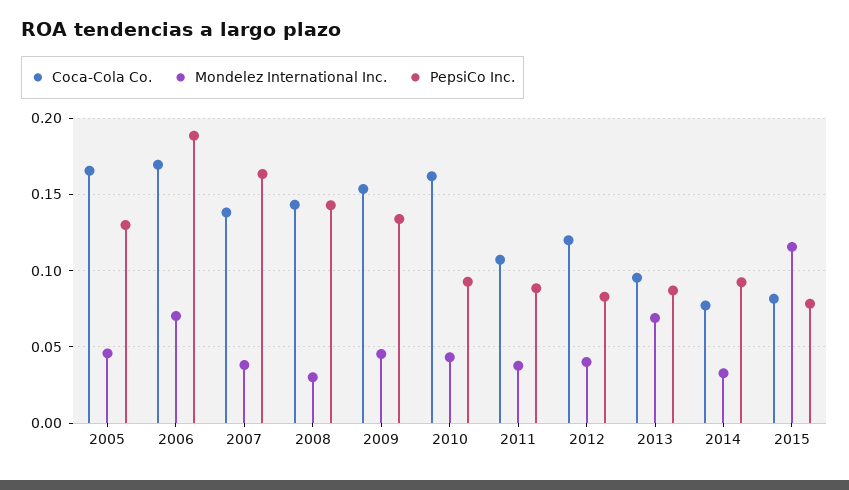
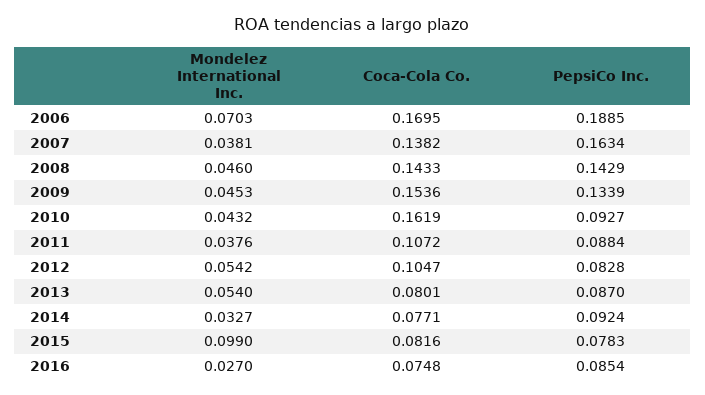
Coca-Cola Co., 2005: 0.165 -> none
Mondelez International Inc., 2005: 0.045 -> none
PepsiCo Inc., 2005: 0.13 -> none
Mondelez International Inc., 2008: 0.03 -> 0.046
Coca-Cola Co., 2012: 0.12 -> 0.1047
Mondelez International Inc., 2012: 0.04 -> 0.0542
Coca-Cola Co., 2013: 0.095 -> 0.0801
Mondelez International Inc., 2013: 0.07 -> 0.054
Mondelez International Inc., 2015: 0.115 -> 0.099
Mondelez International Inc., 2016: none -> 0.027
Coca-Cola Co., 2016: none -> 0.0748
PepsiCo Inc., 2016: none -> 0.0854

